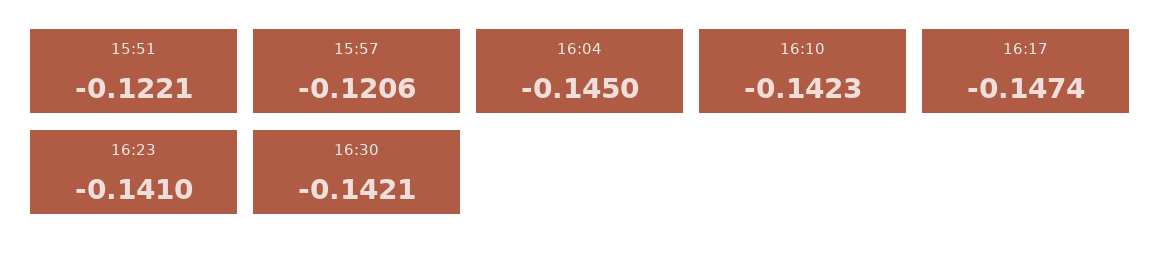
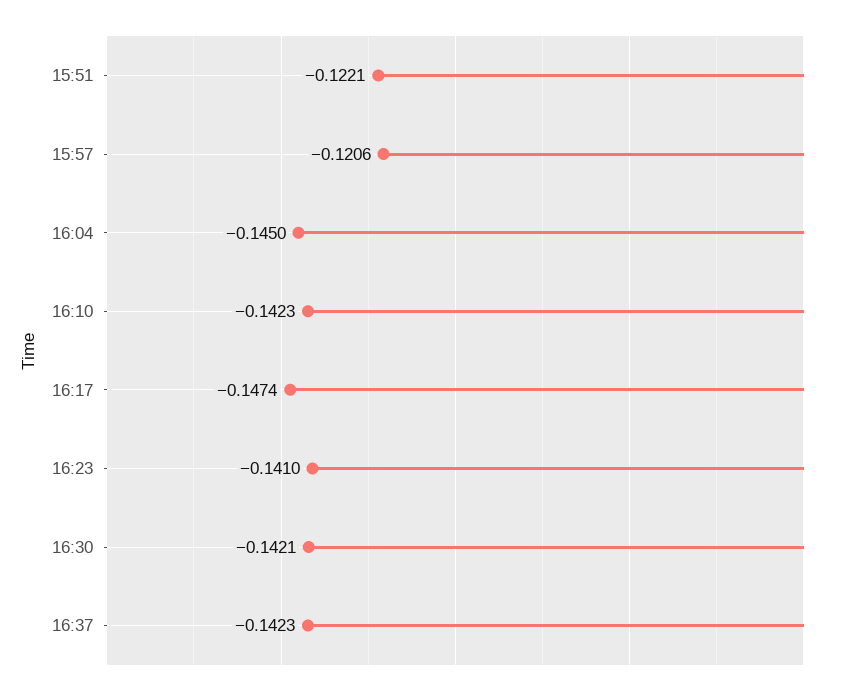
16:37: none -> -0.1423

